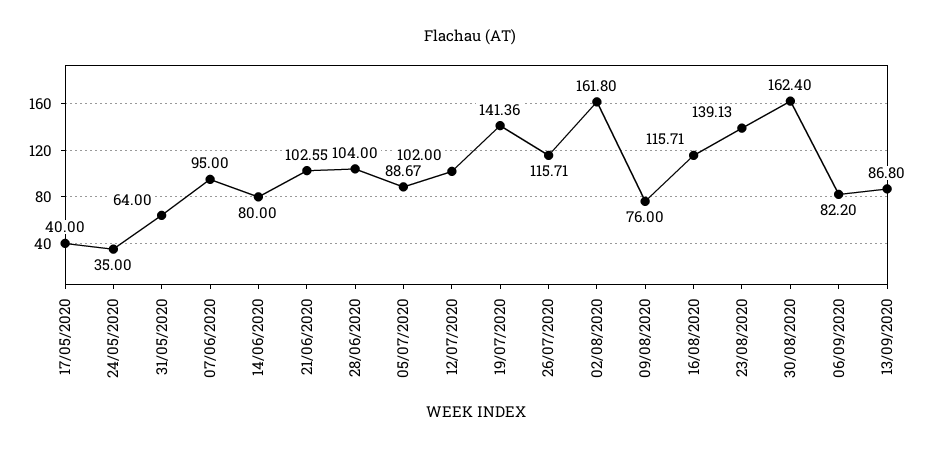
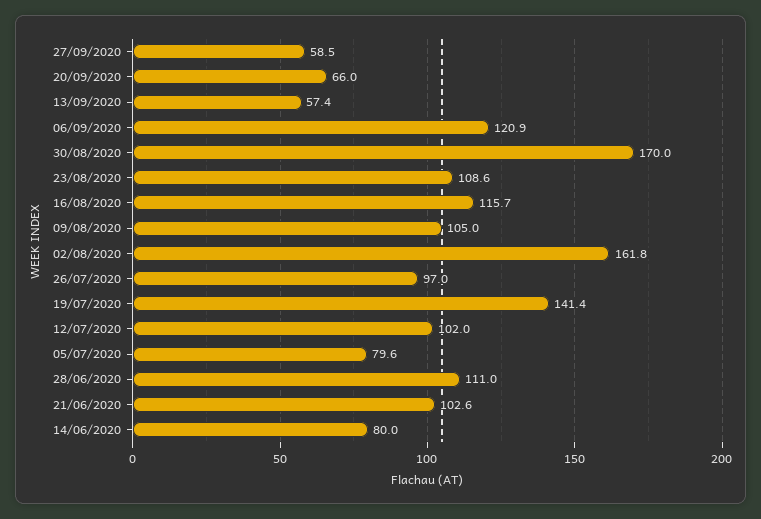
17/05/2020: 40 -> none
24/05/2020: 35 -> none
31/05/2020: 64 -> none
07/06/2020: 95 -> none
28/06/2020: 104 -> 111
05/07/2020: 88.67 -> 79.6
26/07/2020: 115.71 -> 97
09/08/2020: 76 -> 105
23/08/2020: 139.13 -> 108.6
30/08/2020: 162.4 -> 170
06/09/2020: 82.2 -> 120.9
13/09/2020: 86.8 -> 57.4
27/09/2020: none -> 58.5
20/09/2020: none -> 66

